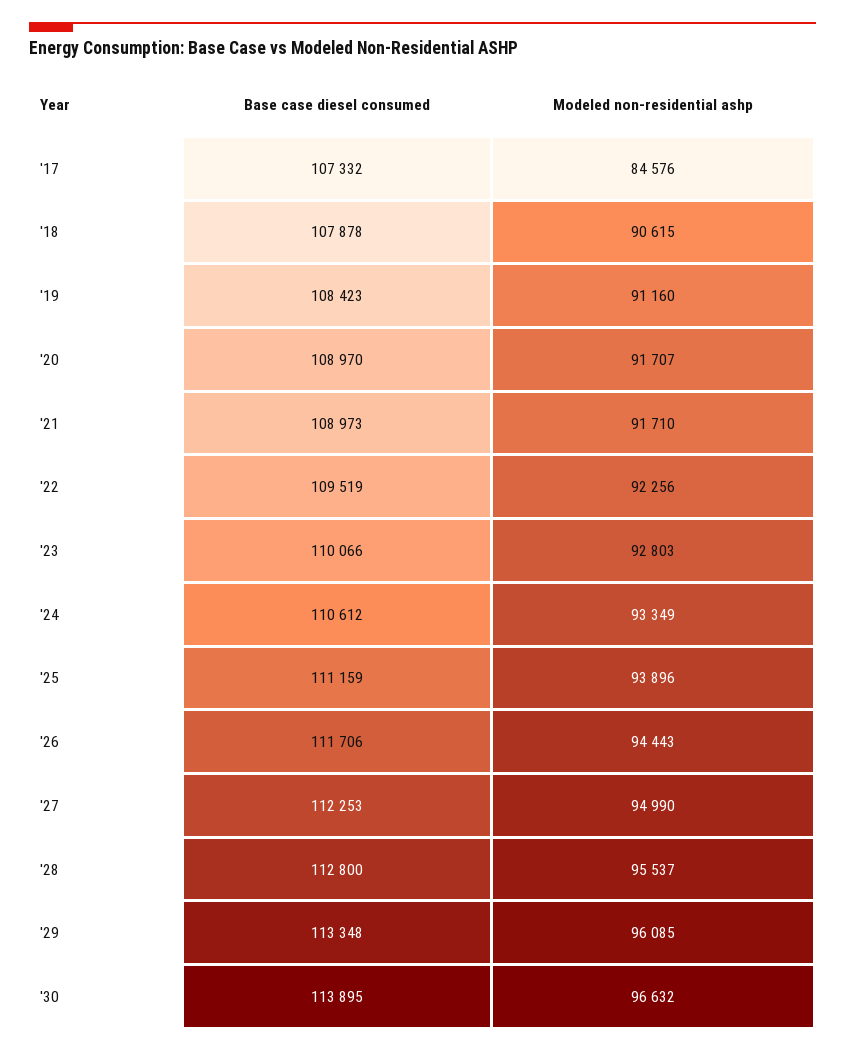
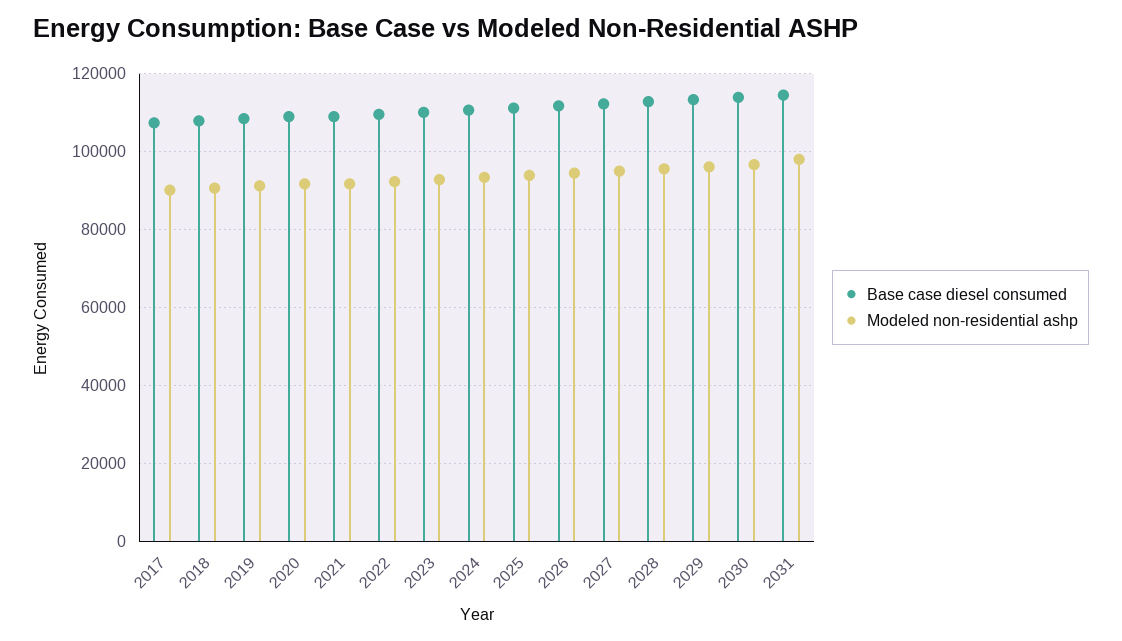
Modeled non-residential ashp, '17: 84576 -> 90000
Base case diesel consumed, 2031: none -> 114000
Modeled non-residential ashp, 2031: none -> 98000

